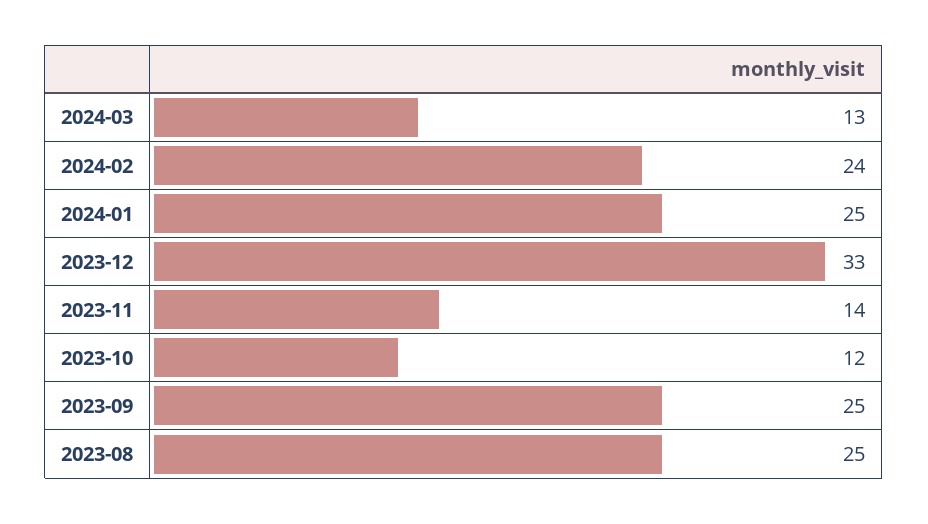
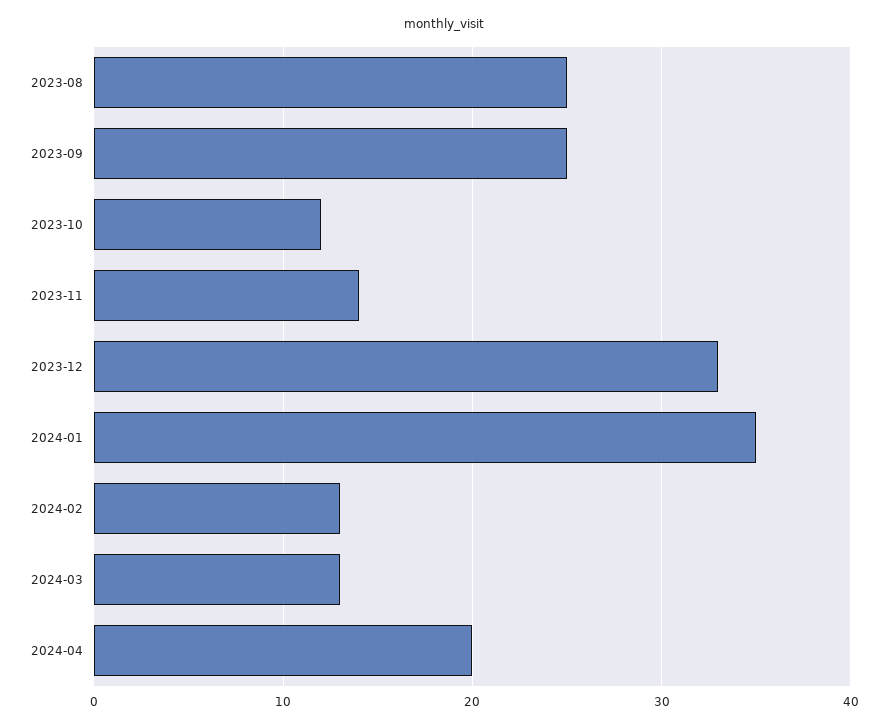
2024-02: 24 -> 13
2024-01: 25 -> 35
2024-04: none -> 20

